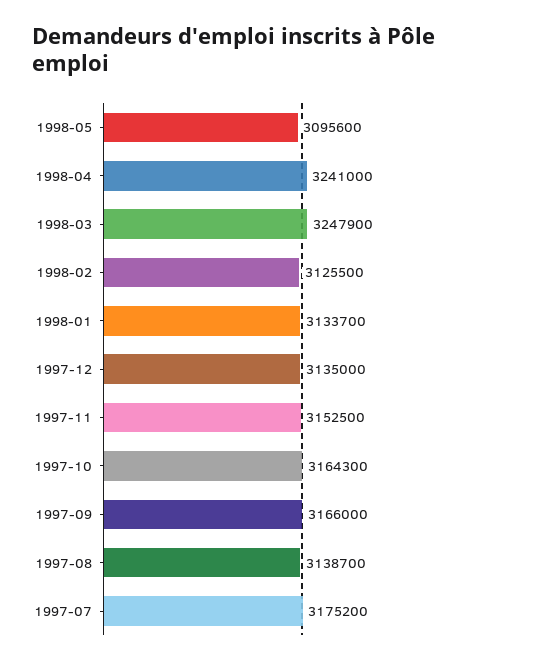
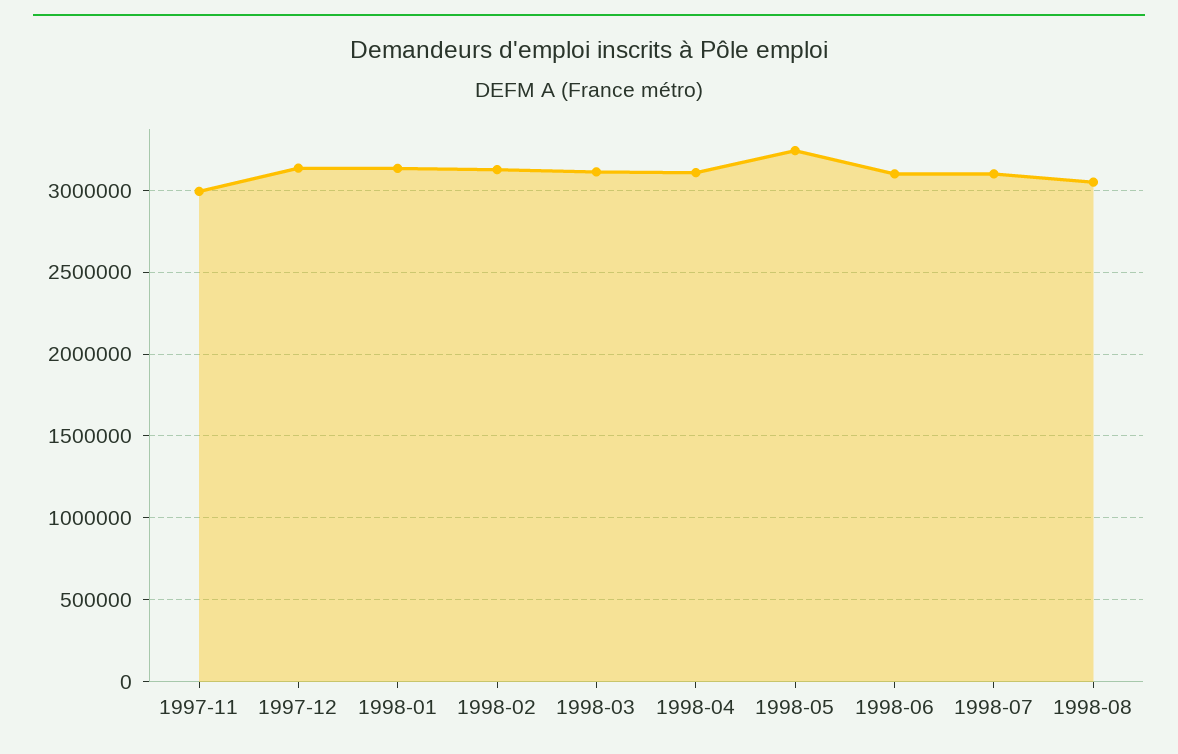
1998-05: 3095600 -> 3250000
1998-04: 3241000 -> 3100000
1998-03: 3247900 -> 3100000
1997-11: 3152500 -> 3000000
1997-10: 3164300 -> none
1997-09: 3166000 -> none
1997-08: 3138700 -> none
1997-07: 3175200 -> none
1998-06: none -> 3100000
1998-07: none -> 3100000
1998-08: none -> 3050000

